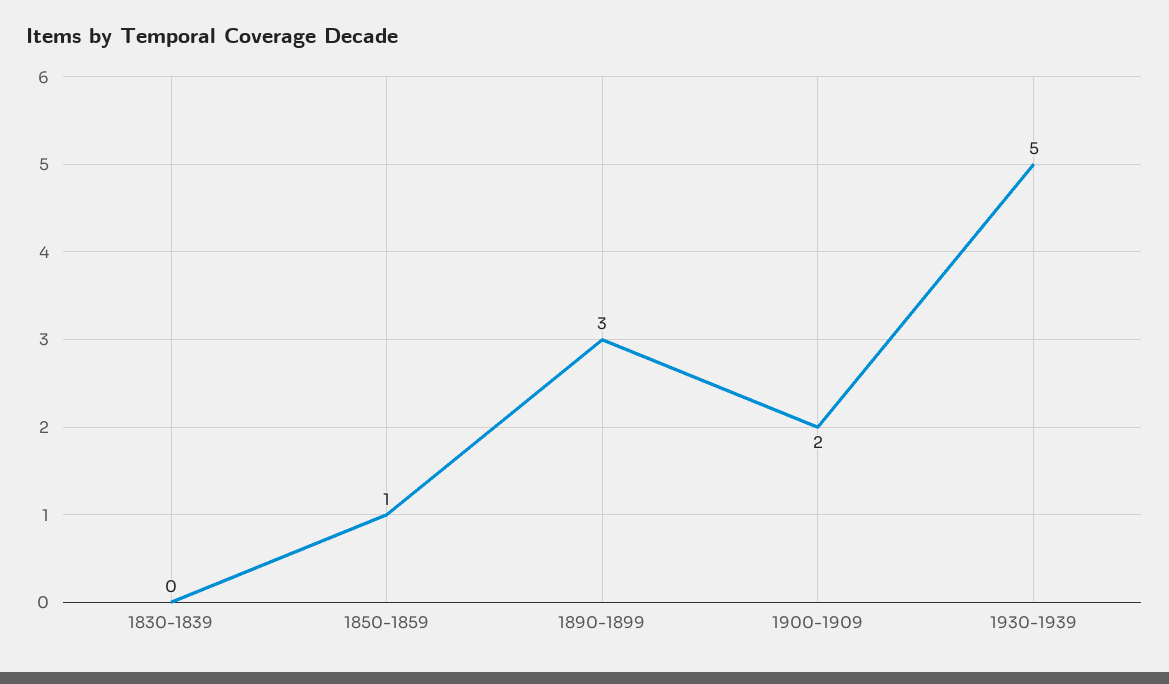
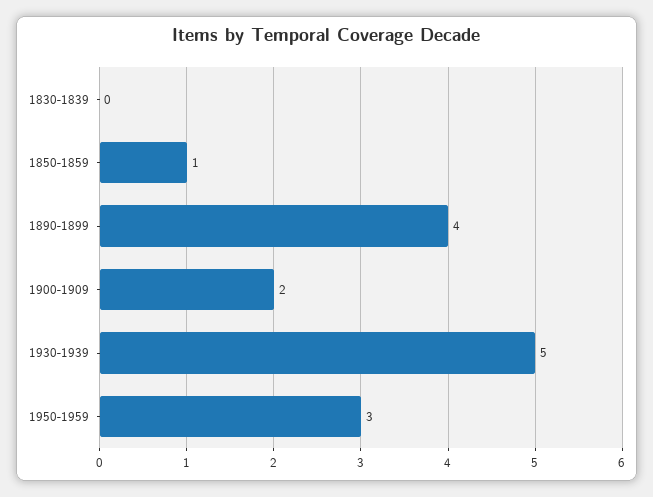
1890-1899: 3 -> 4
1950-1959: none -> 3

